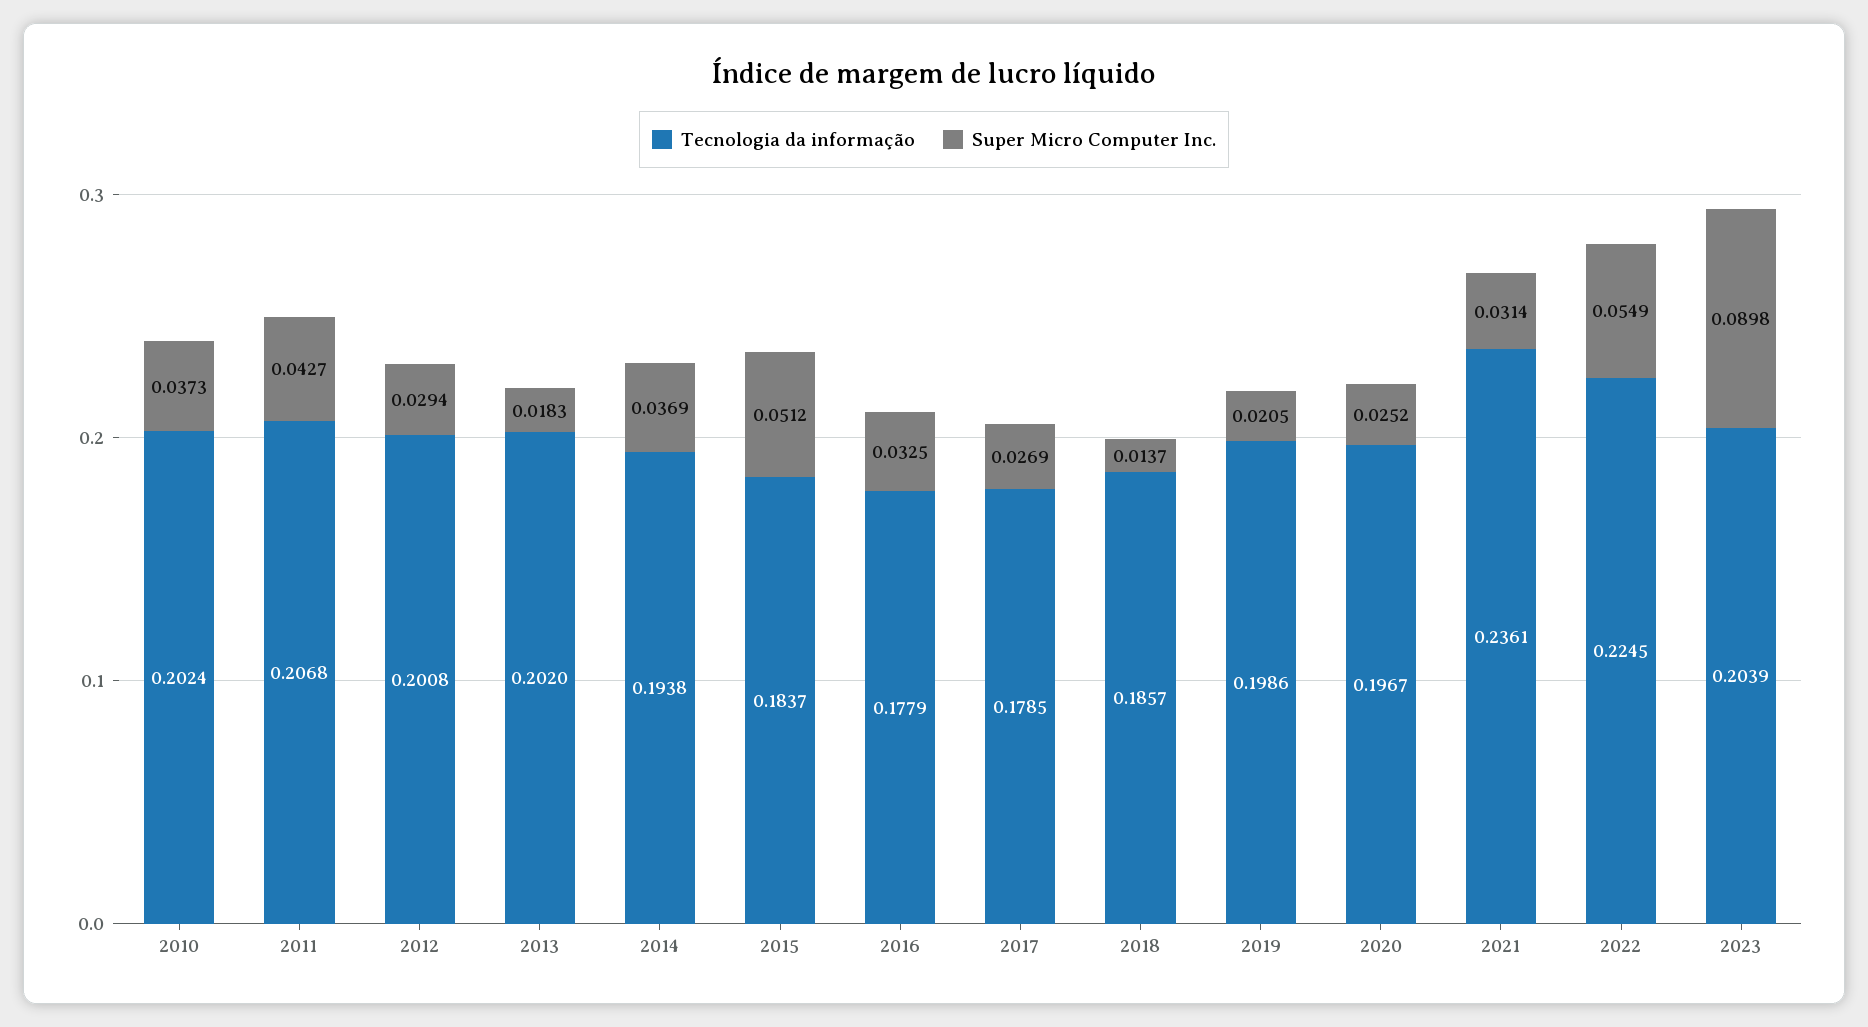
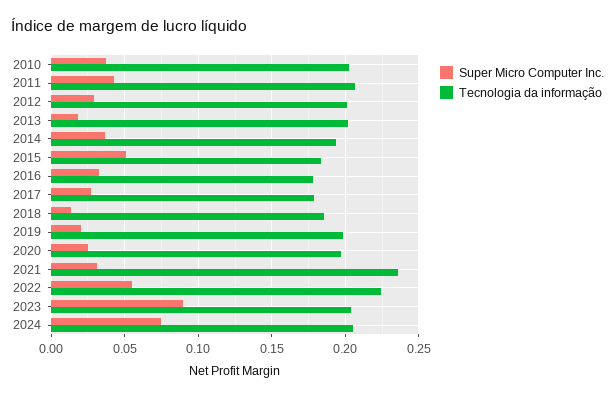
Super Micro Computer Inc., 2024: none -> 0.075
Tecnologia da informação, 2024: none -> 0.205

